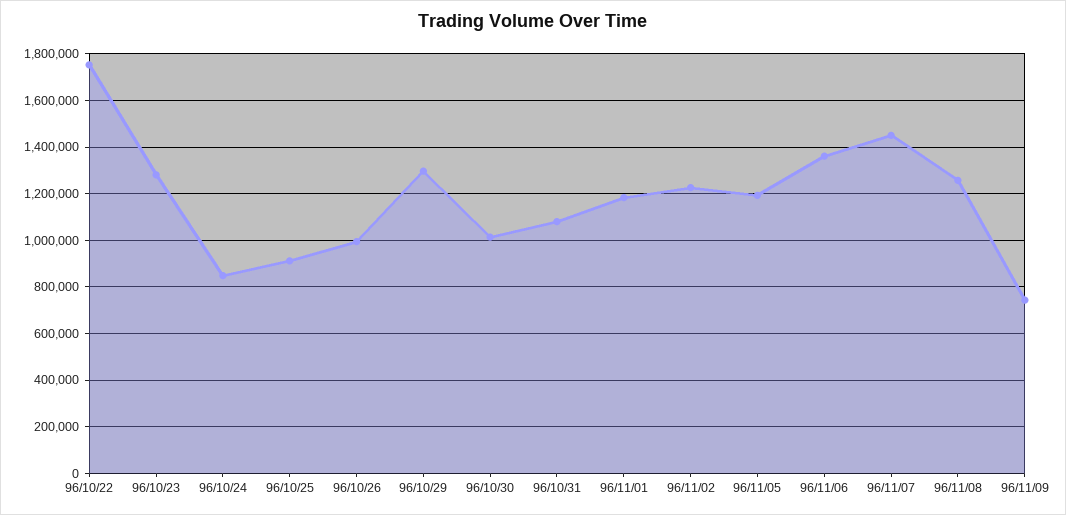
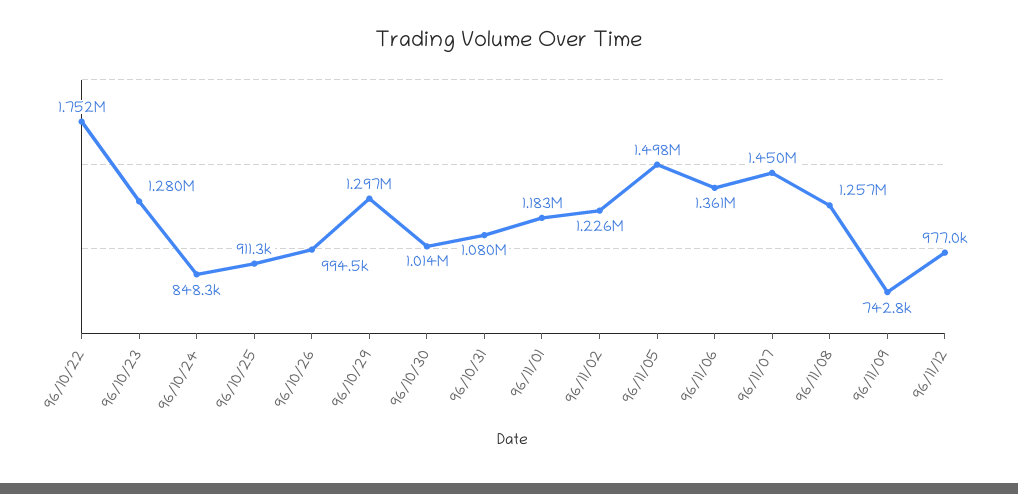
96/11/05: 1200000 -> 1498000
96/11/12: none -> 977000

